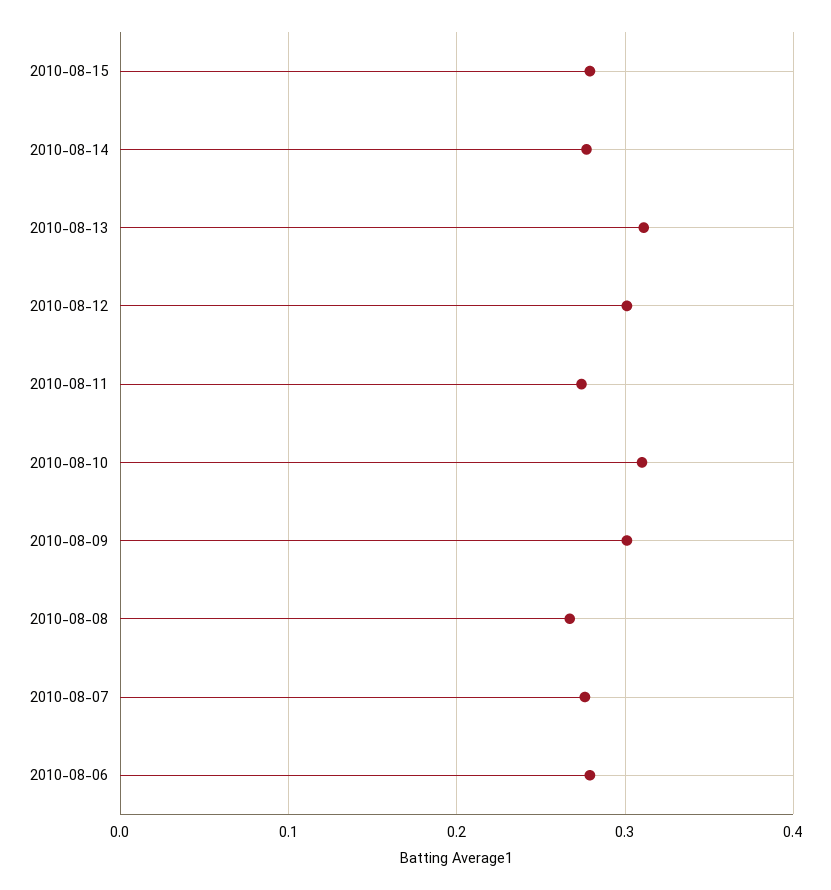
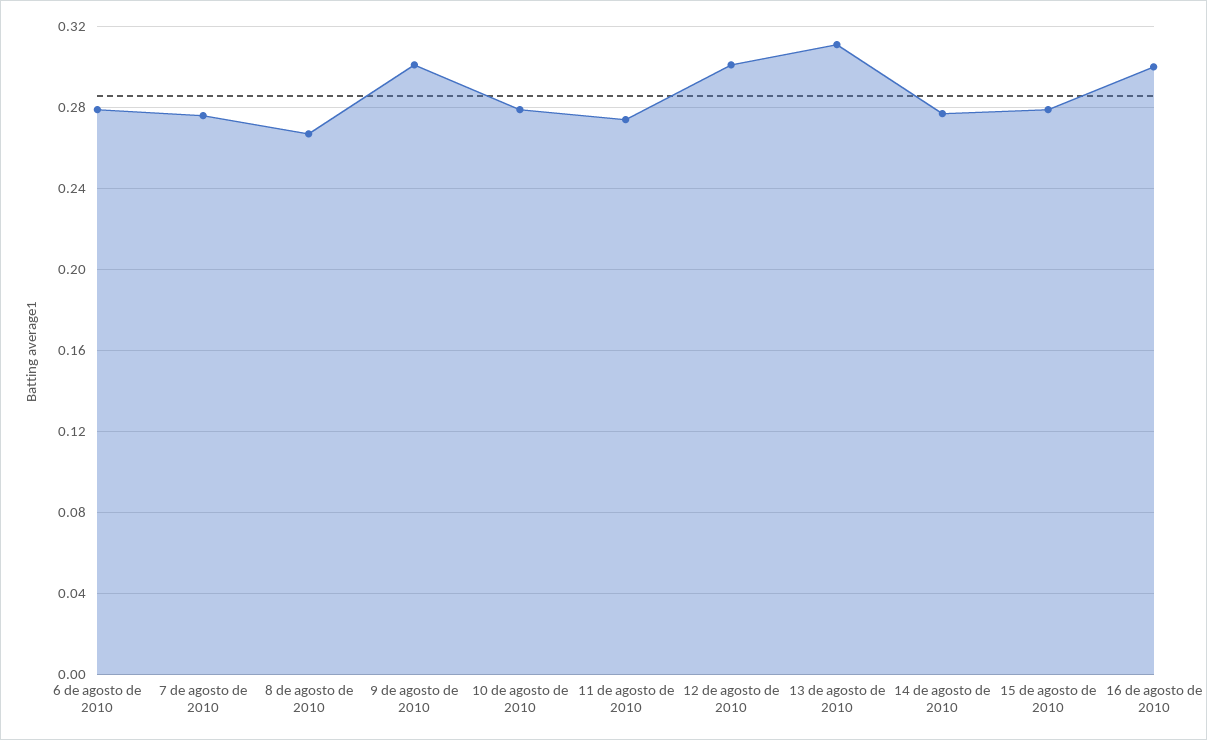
2010-08-10: 0.31 -> 0.28
16 de agosto de 2010: none -> 0.3

